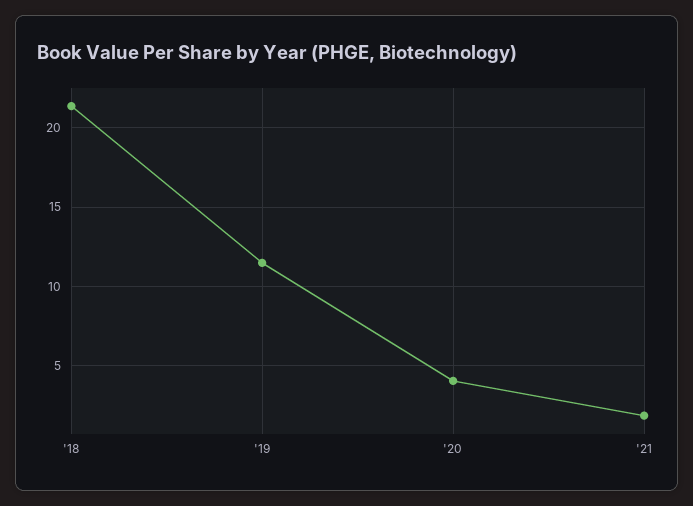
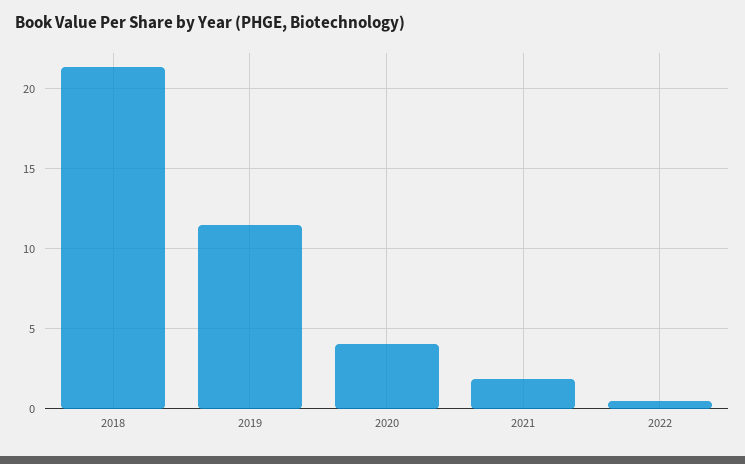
2022: none -> 0.5

